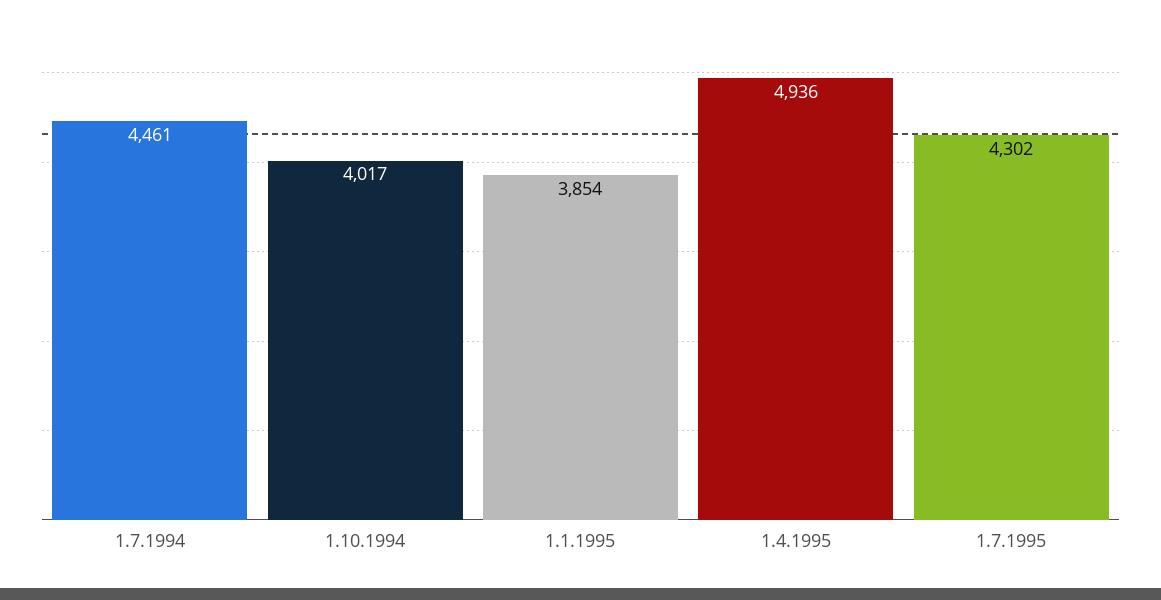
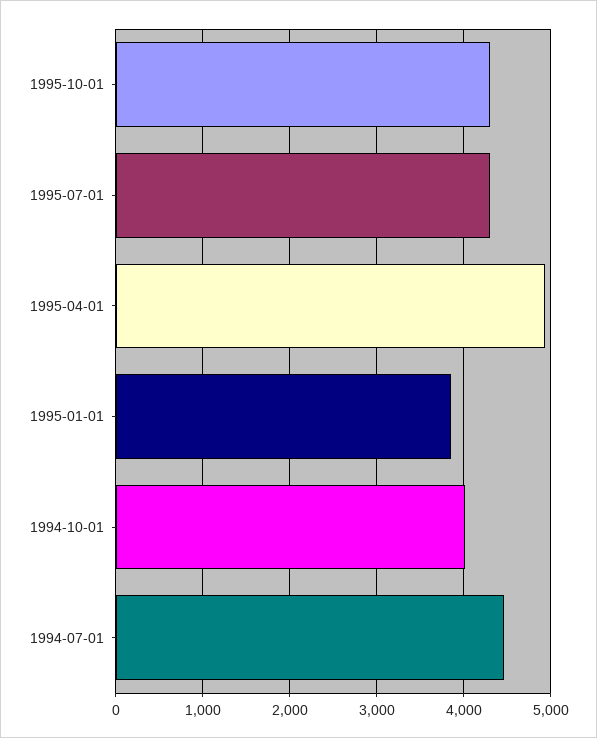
1995-10-01: none -> 4300

